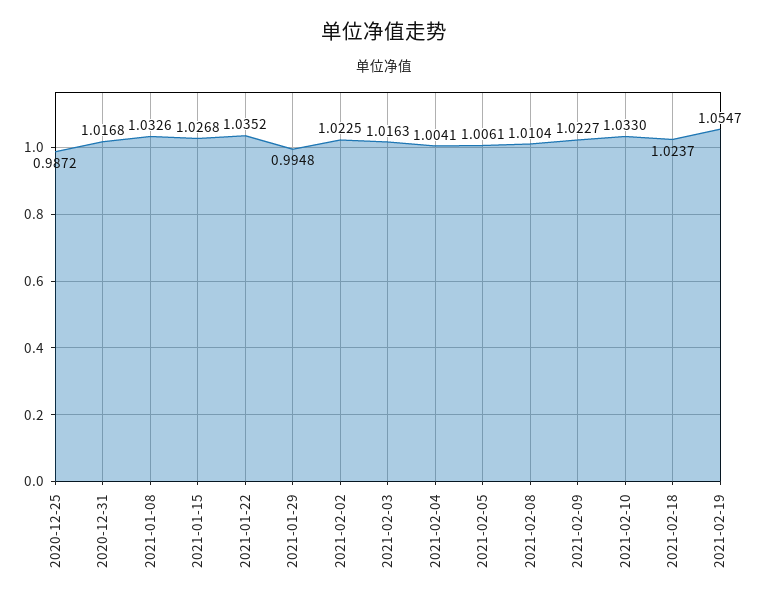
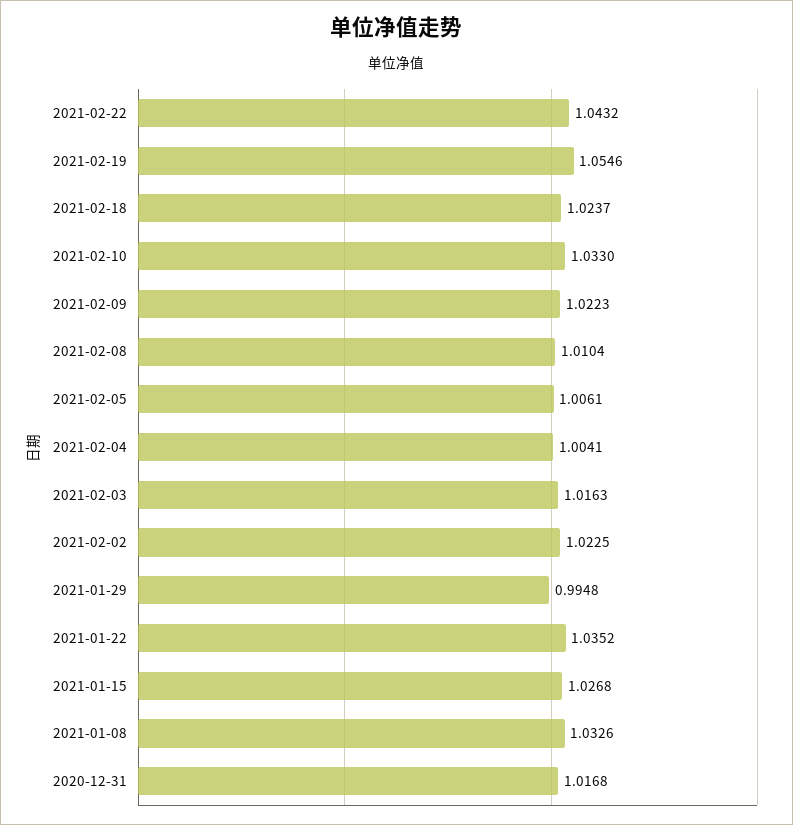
2020-12-25: 0.9872 -> none
2021-02-09: 1.0227 -> 1.0223
2021-02-19: 1.0547 -> 1.0546
2021-02-22: none -> 1.0432

